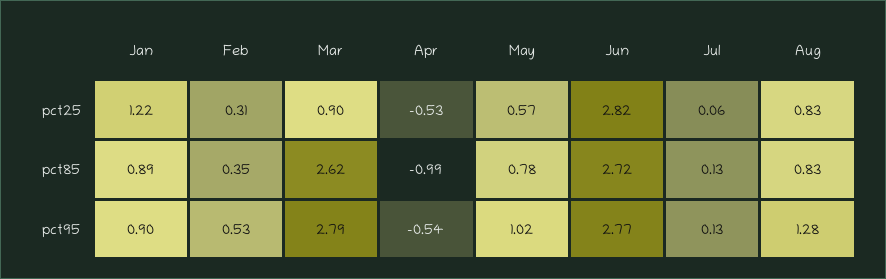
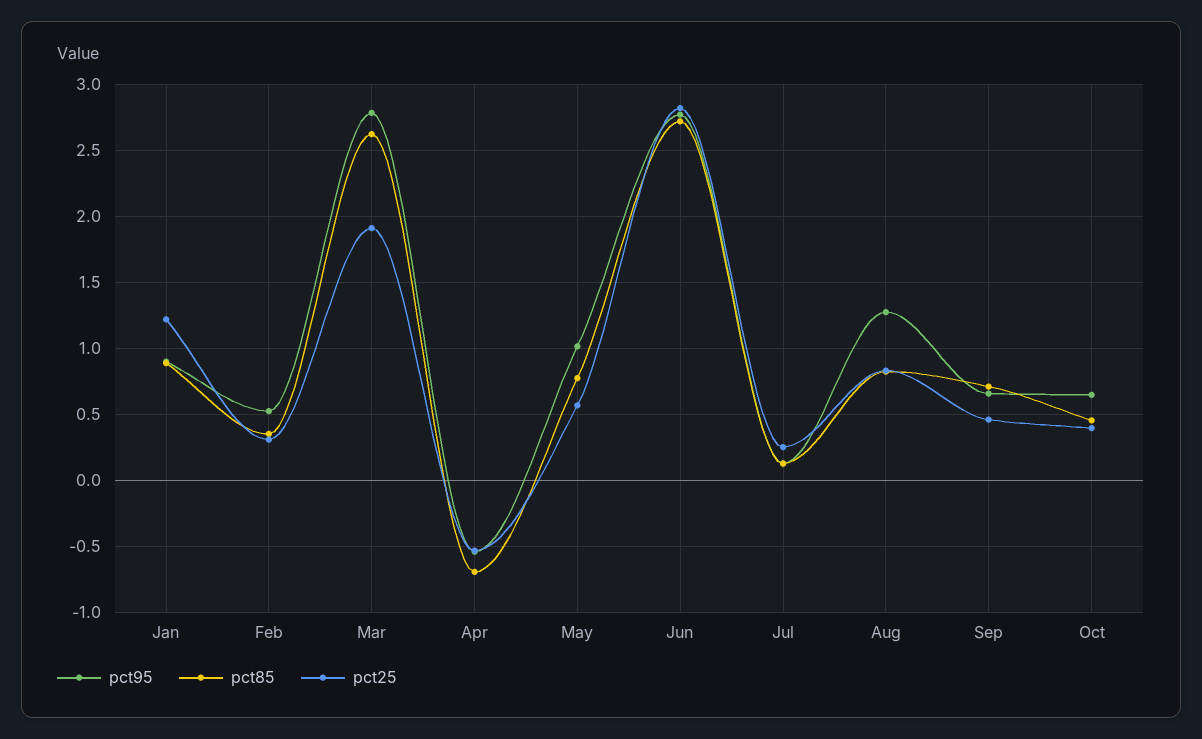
pct25, Mar: 0.9 -> 1.9
pct25, Jul: 0.06 -> 0.25
pct85, Apr: -0.99 -> -0.7
pct95, Sep: none -> 0.65
pct85, Sep: none -> 0.7
pct25, Sep: none -> 0.45
pct95, Oct: none -> 0.65
pct85, Oct: none -> 0.45
pct25, Oct: none -> 0.4

